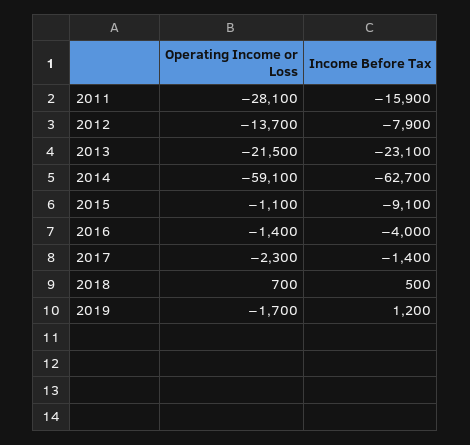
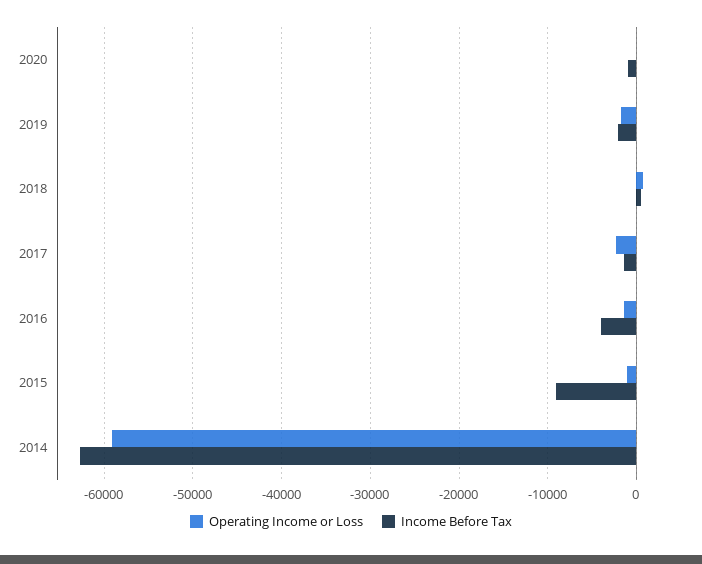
Operating Income or Loss, 2011: -28100 -> none
Income Before Tax, 2011: -15900 -> none
Operating Income or Loss, 2012: -13700 -> none
Income Before Tax, 2012: -7900 -> none
Operating Income or Loss, 2013: -21500 -> none
Income Before Tax, 2013: -23100 -> none
Income Before Tax, 2019: 1200 -> -2000
Operating Income or Loss, 2020: none -> 0
Income Before Tax, 2020: none -> -1000

